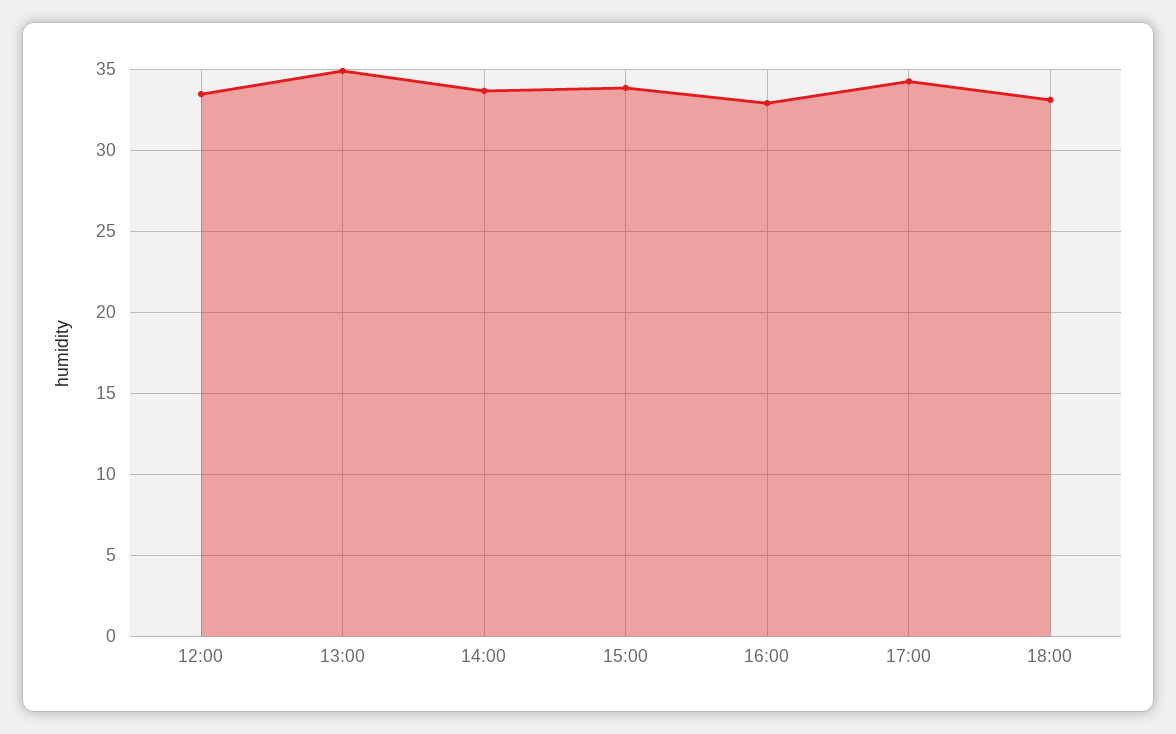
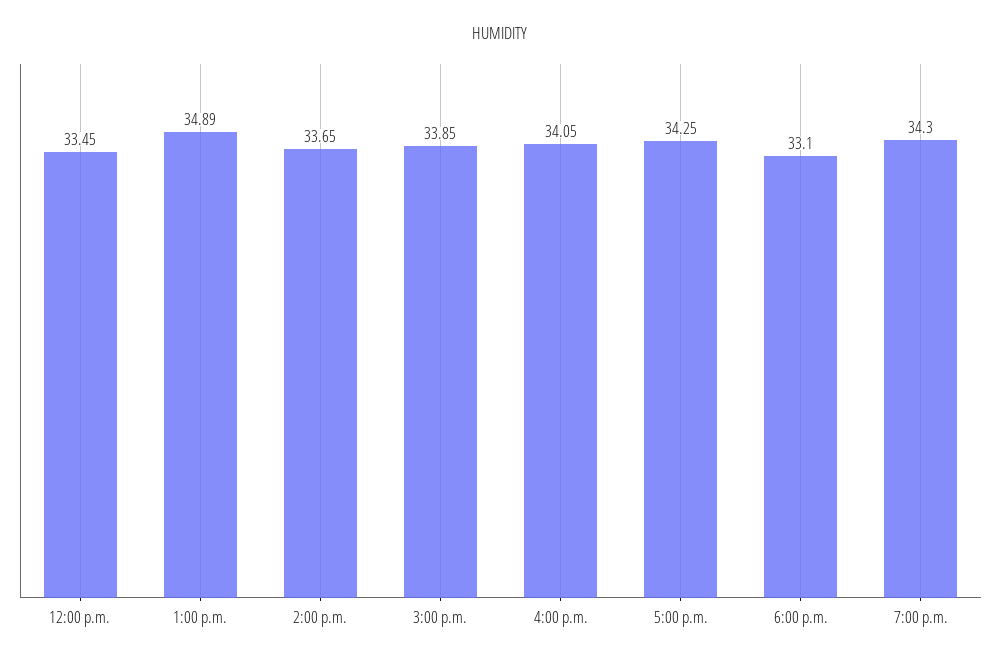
16:00: 33 -> 34.05
7:00 p.m.: none -> 34.3

